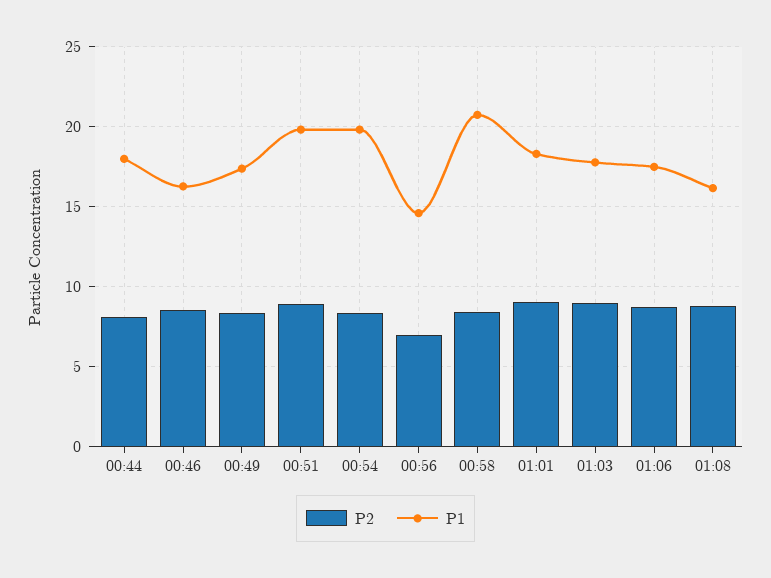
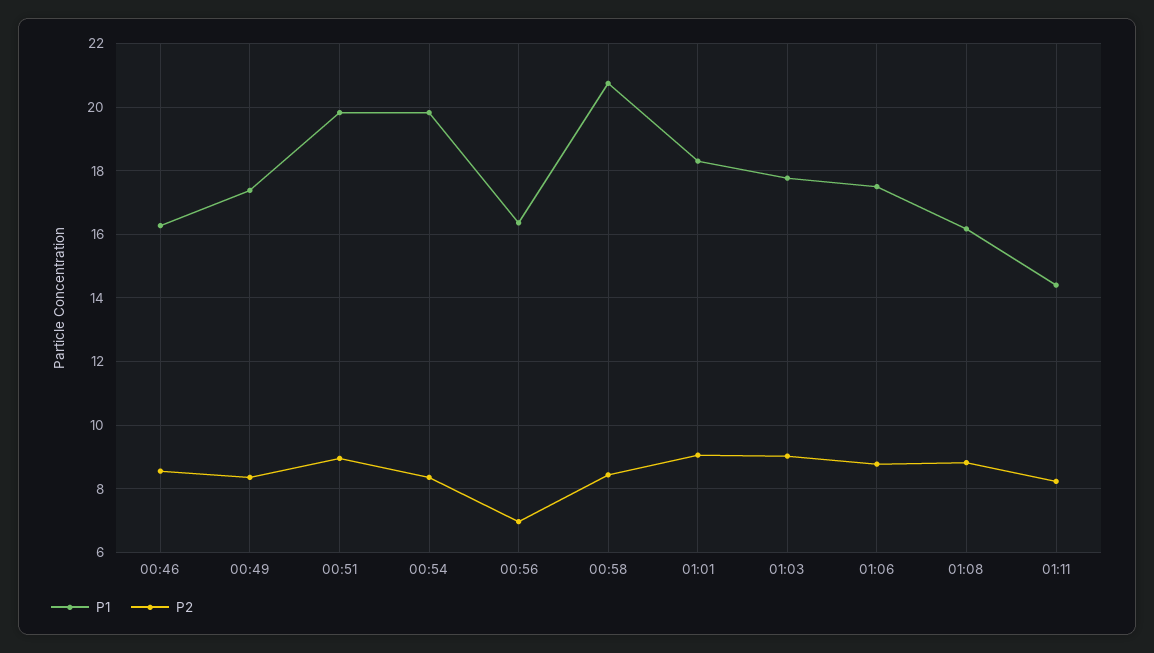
P2, 00:44: 8 -> none
P1, 00:44: 18 -> none
P1, 00:56: 14.5 -> 16.4
P1, 01:11: none -> 14.4
P2, 01:11: none -> 8.2

